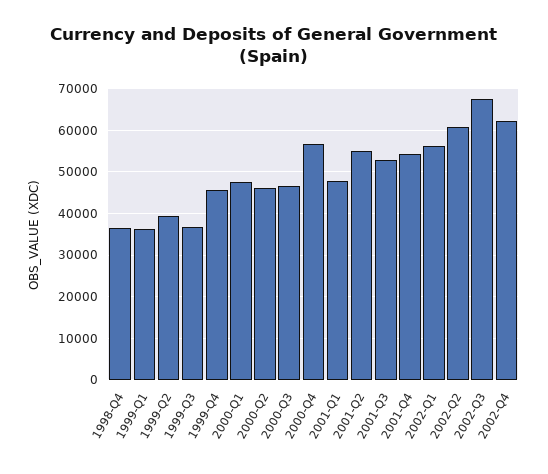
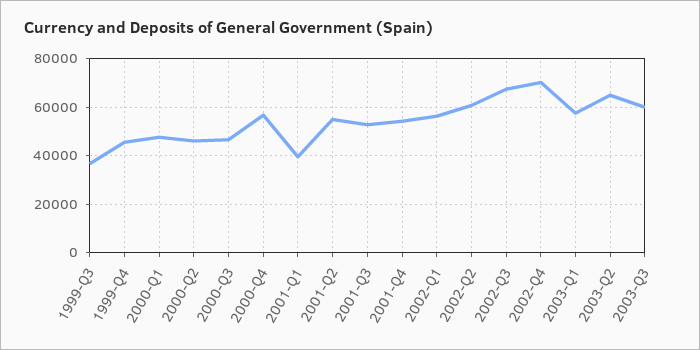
1998-Q4: 36000 -> none
1999-Q1: 36000 -> none
1999-Q2: 40000 -> none
2001-Q1: 48000 -> 40000
2002-Q4: 62000 -> 70000
2003-Q1: none -> 57500
2003-Q2: none -> 65000
2003-Q3: none -> 60000

